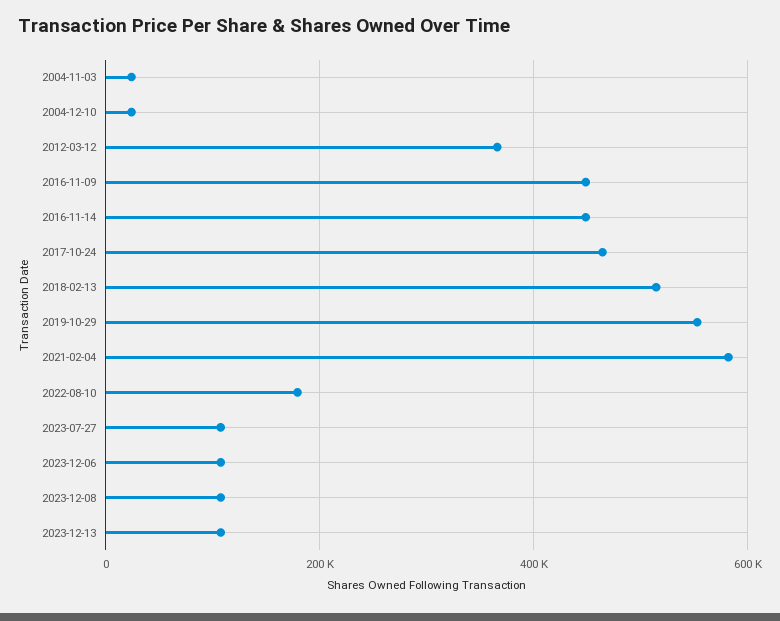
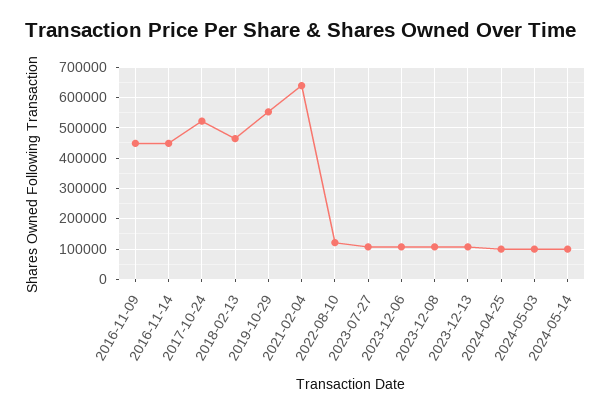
2004-11-03: 20000 -> none
2004-12-10: 20000 -> none
2012-03-12: 360000 -> none
2017-10-24: 460000 -> 520000
2018-02-13: 520000 -> 460000
2021-02-04: 580000 -> 640000
2022-08-10: 180000 -> 120000
2024-04-25: none -> 100000
2024-05-03: none -> 100000
2024-05-14: none -> 100000

